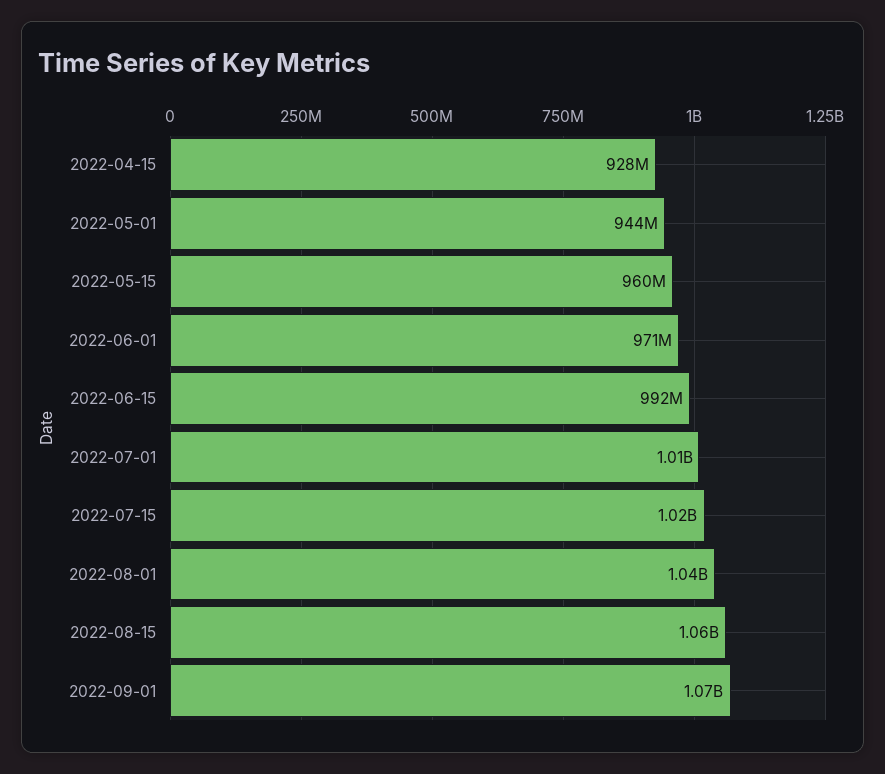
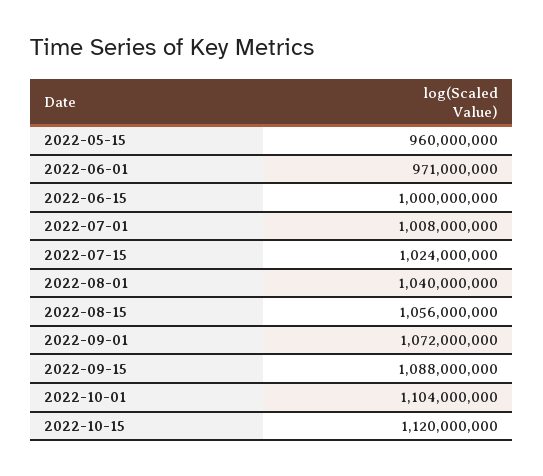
2022-04-15: 928000000 -> none
2022-05-01: 944000000 -> none
2022-06-15: 992000000 -> 1000000000
2022-09-15: none -> 1088000000
2022-10-01: none -> 1104000000
2022-10-15: none -> 1120000000

